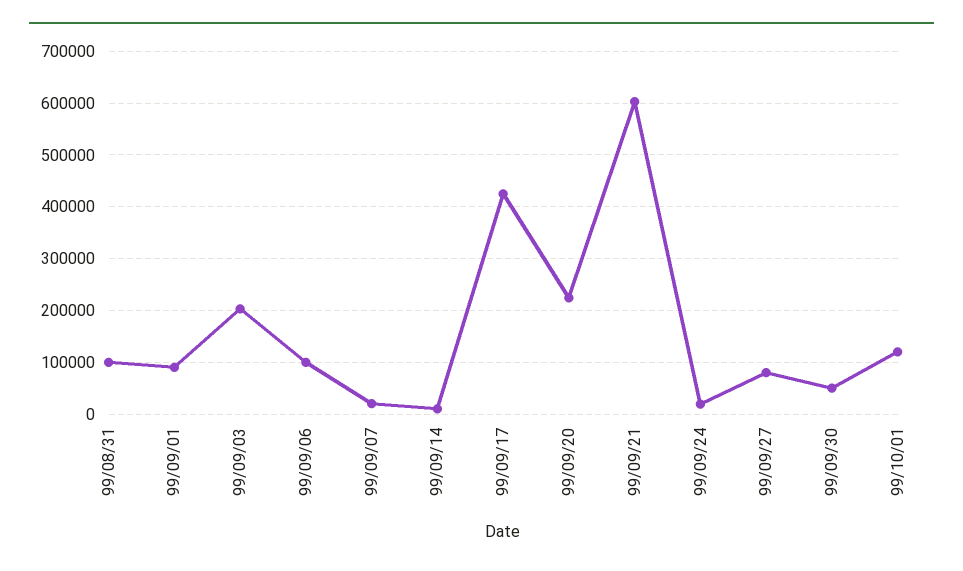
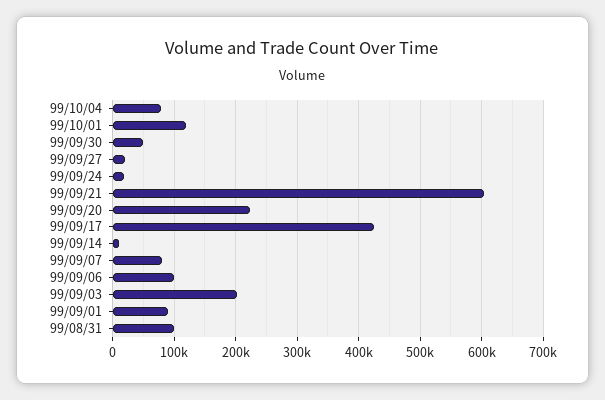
99/09/07: 20000 -> 80000
99/09/27: 80000 -> 20000
99/10/04: none -> 80000

